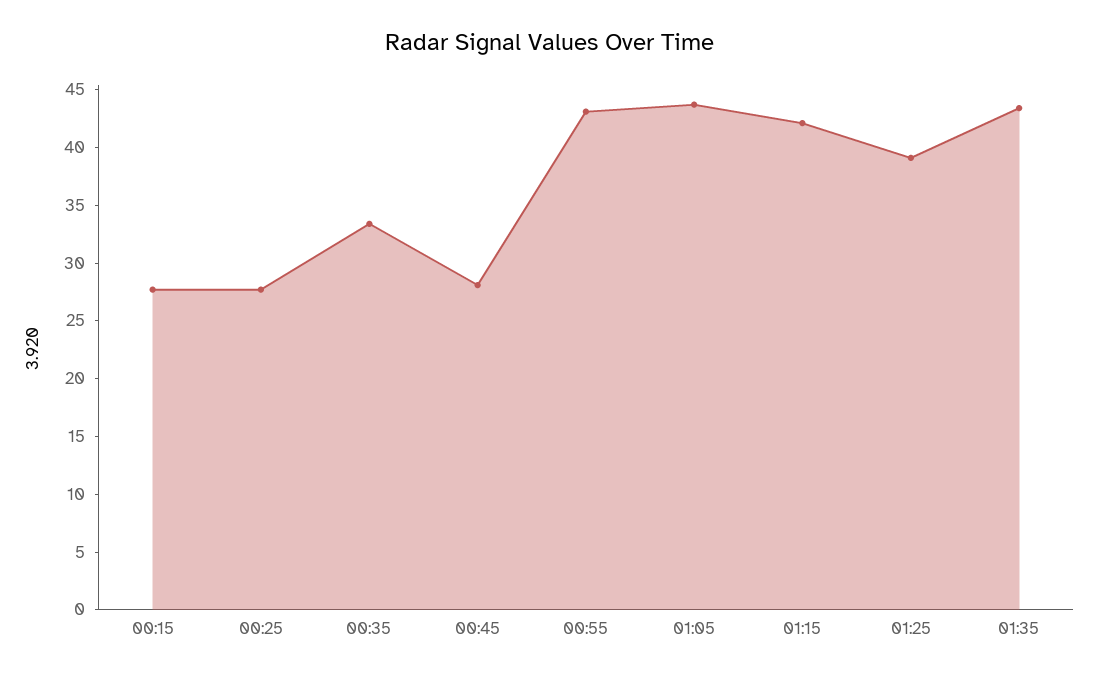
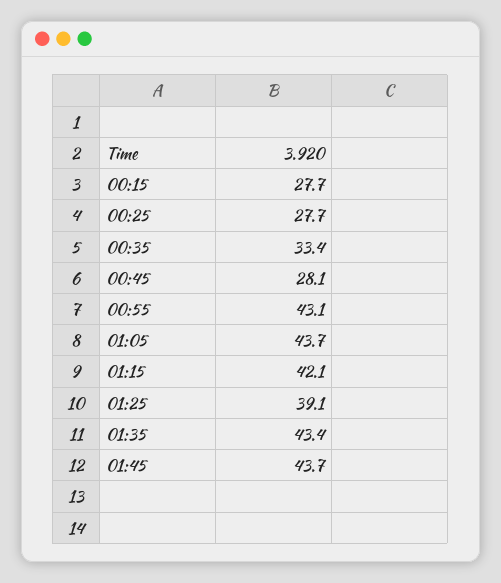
01:45: none -> 43.7

